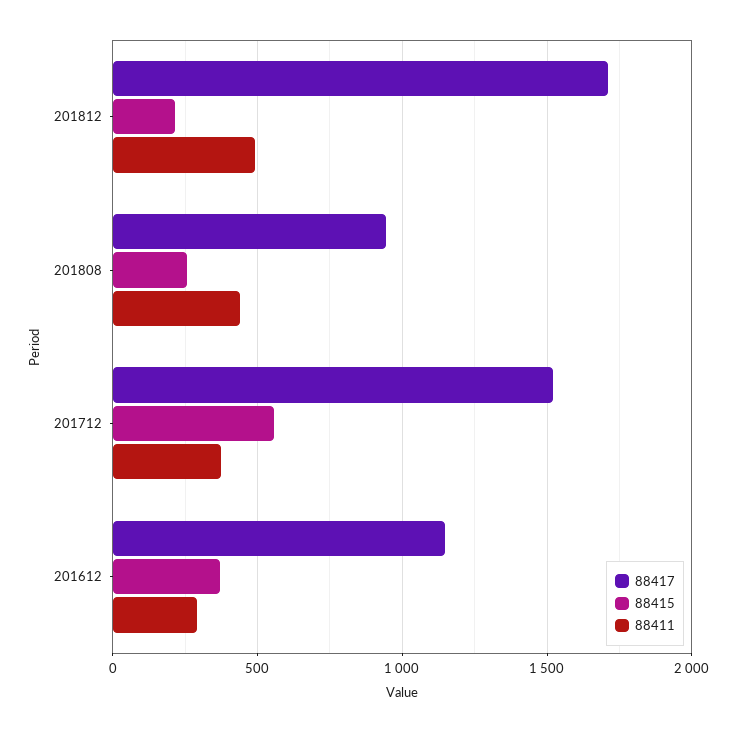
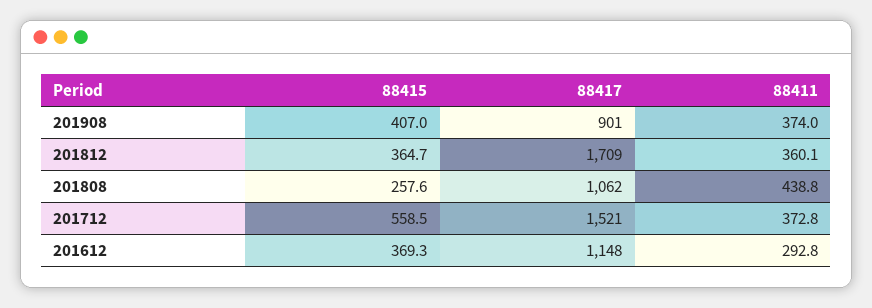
88415, 201812: 200 -> 364.7
88411, 201812: 500 -> 360.1
88417, 201808: 950 -> 1062
88415, 201908: none -> 407
88417, 201908: none -> 901
88411, 201908: none -> 374

